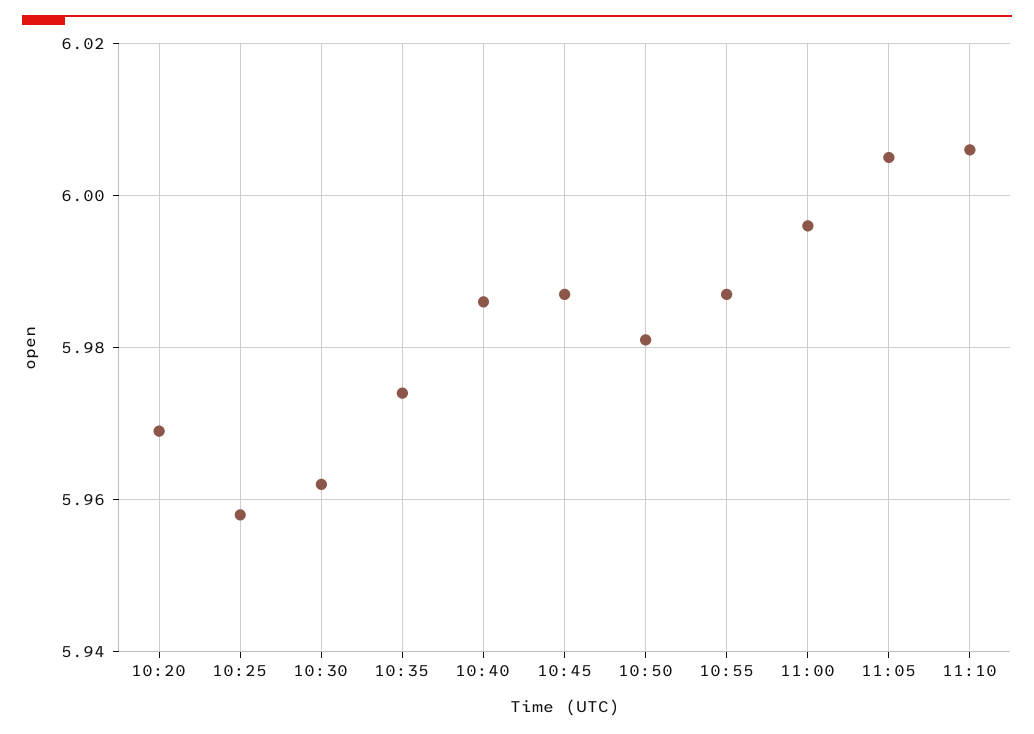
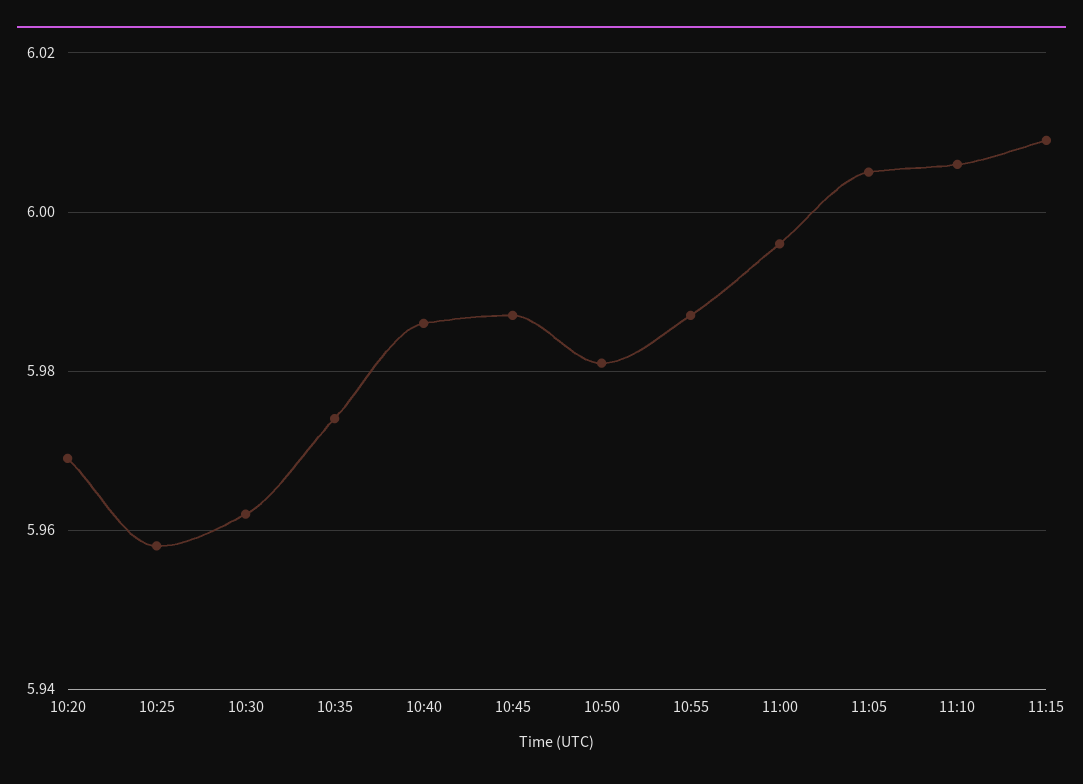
11:15: none -> 6.01

